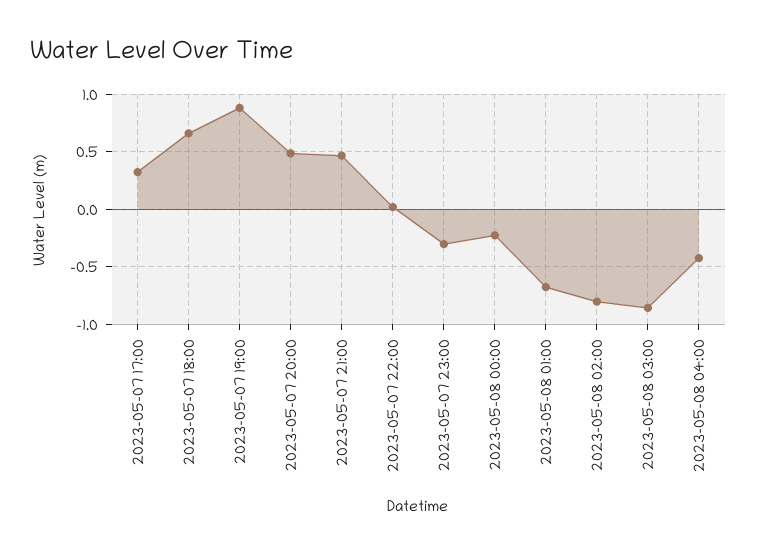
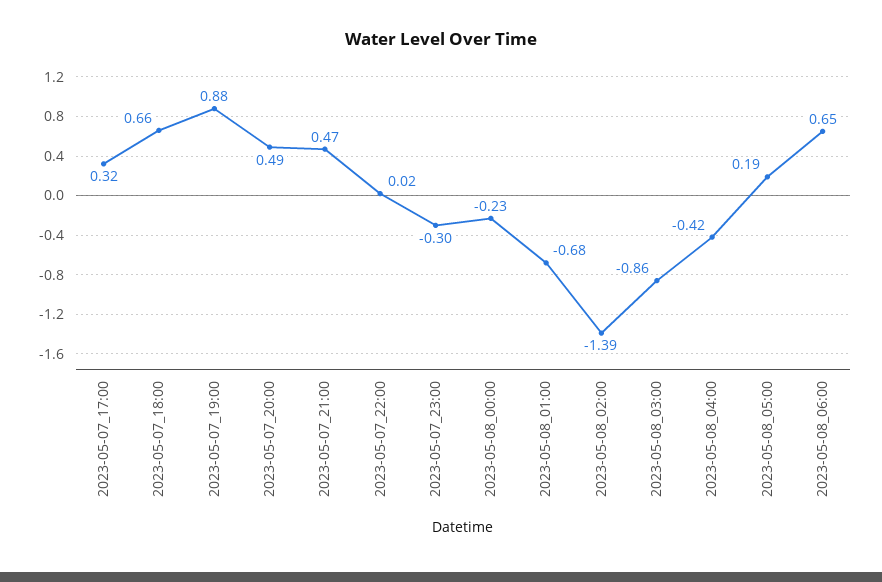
2023-05-08 02:00: -0.8 -> -1.39
2023-05-08_05:00: none -> 0.19
2023-05-08_06:00: none -> 0.65

